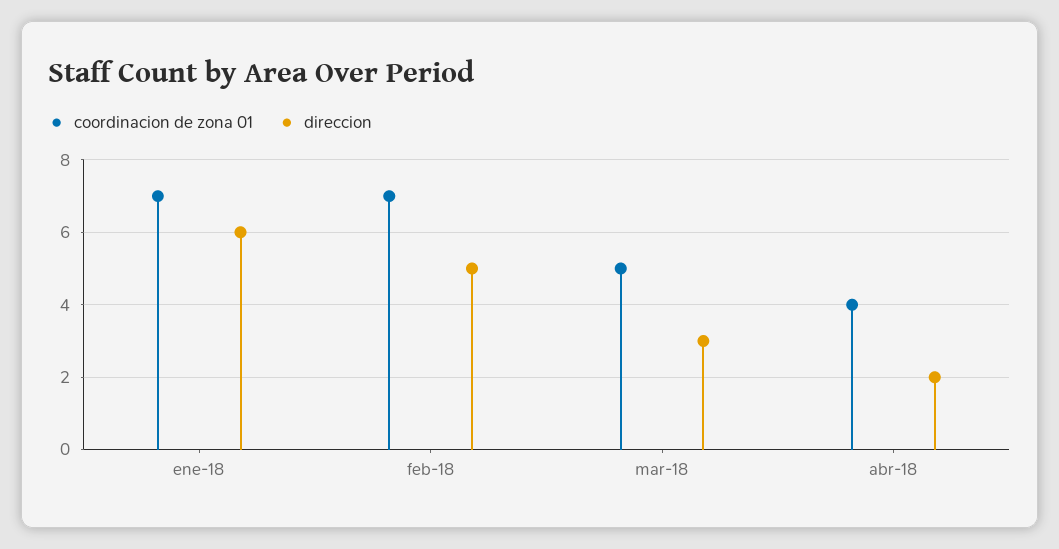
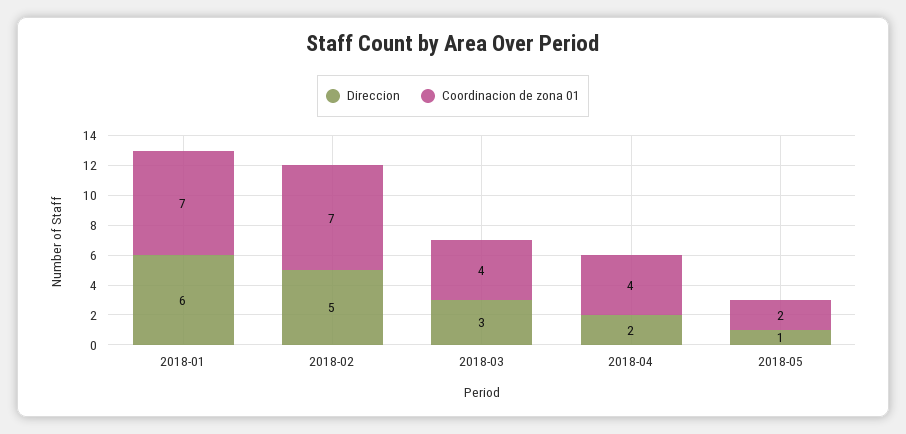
coordinacion de zona 01, mar-18: 5 -> 4
direccion, 2018-05: none -> 1
coordinacion de zona 01, 2018-05: none -> 2

